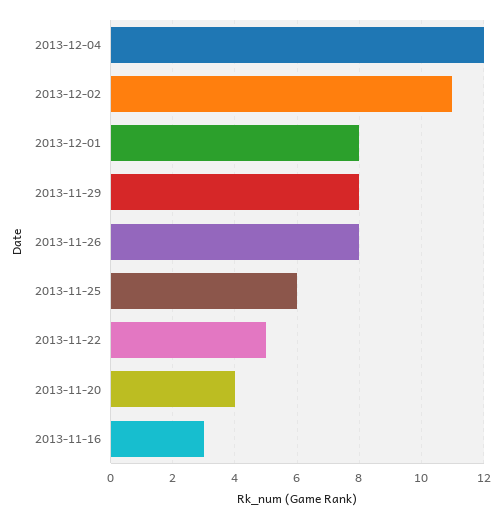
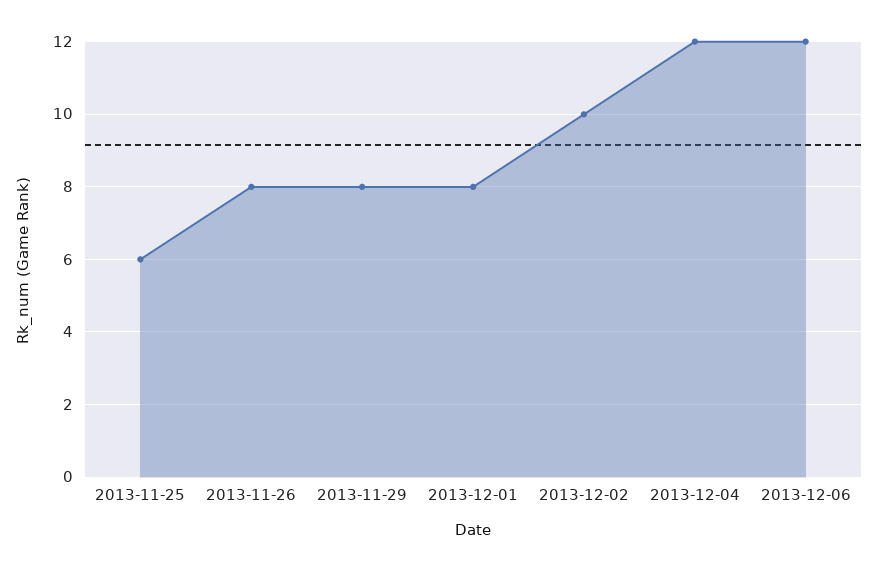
2013-12-02: 11 -> 10
2013-11-22: 5 -> none
2013-11-20: 4 -> none
2013-11-16: 3 -> none
2013-12-06: none -> 12

